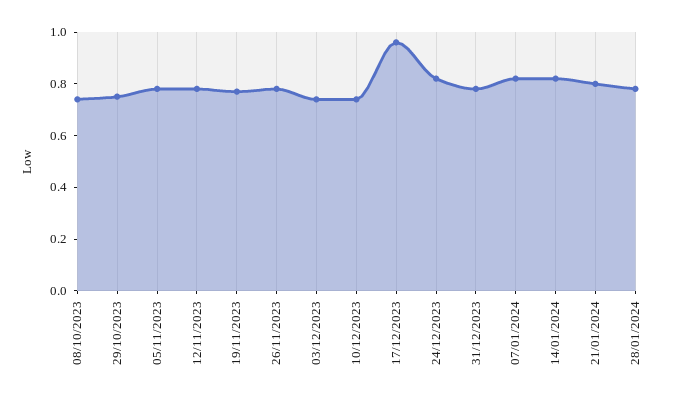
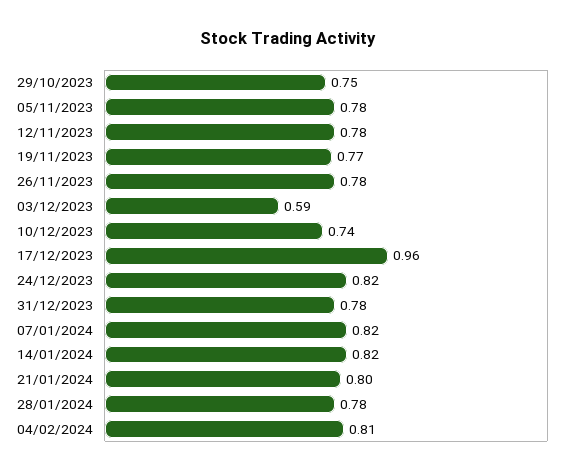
08/10/2023: 0.75 -> none
03/12/2023: 0.75 -> 0.59
04/02/2024: none -> 0.81

